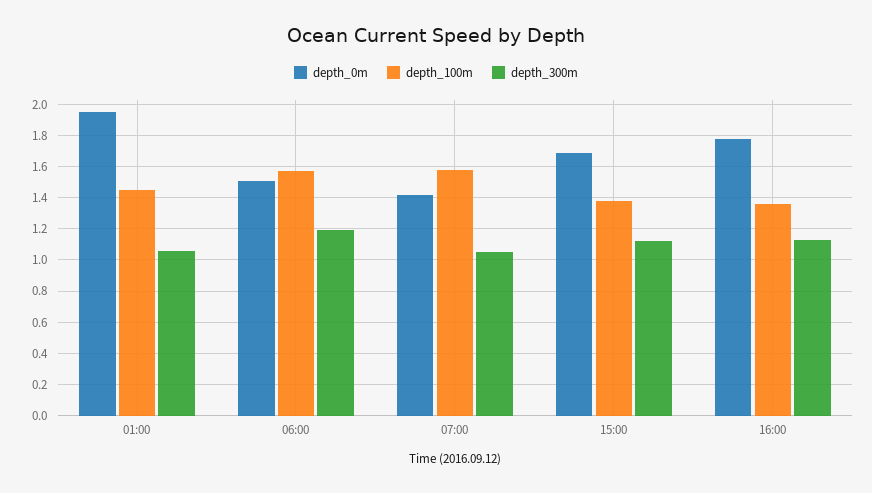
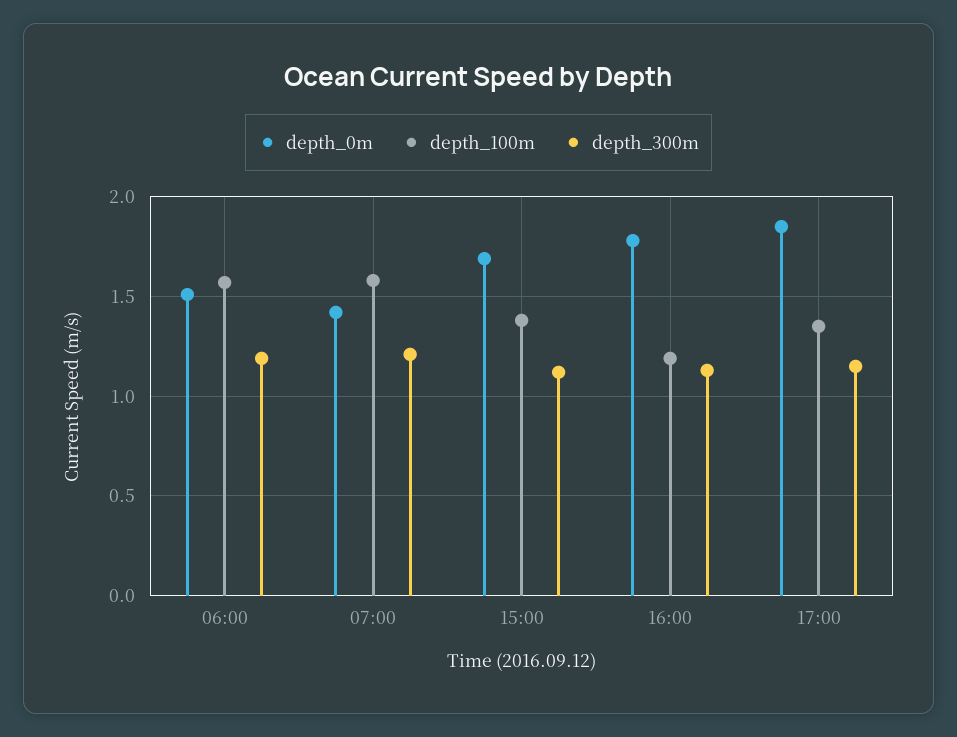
depth_0m, 01:00: 1.95 -> none
depth_100m, 01:00: 1.45 -> none
depth_300m, 01:00: 1.05 -> none
depth_300m, 07:00: 1.05 -> 1.2
depth_100m, 16:00: 1.35 -> 1.2
depth_0m, 17:00: none -> 1.85
depth_100m, 17:00: none -> 1.35
depth_300m, 17:00: none -> 1.15

